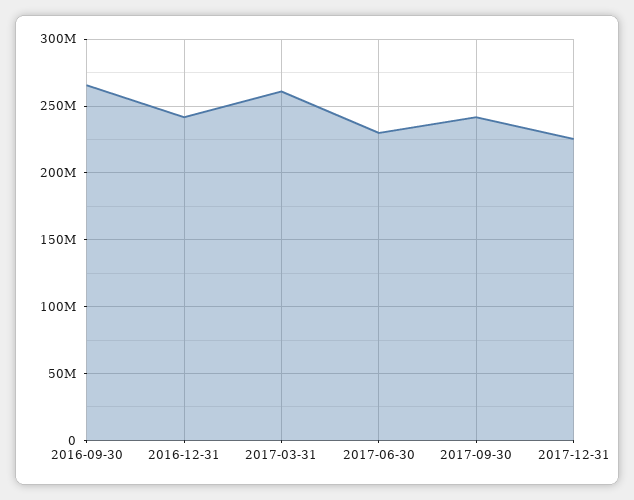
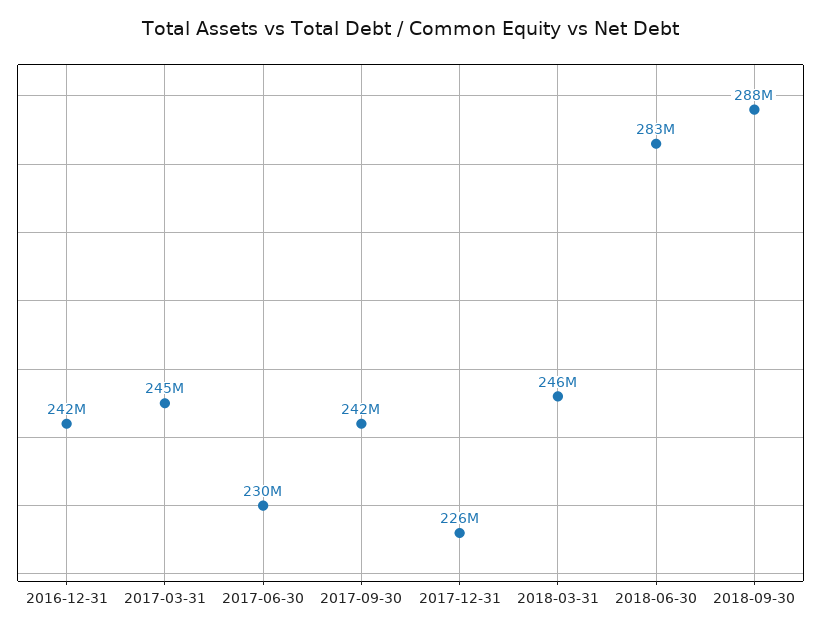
2016-09-30: 265000000 -> none
2017-03-31: 260000000 -> 245000000
2018-03-31: none -> 246000000
2018-06-30: none -> 283000000
2018-09-30: none -> 288000000

